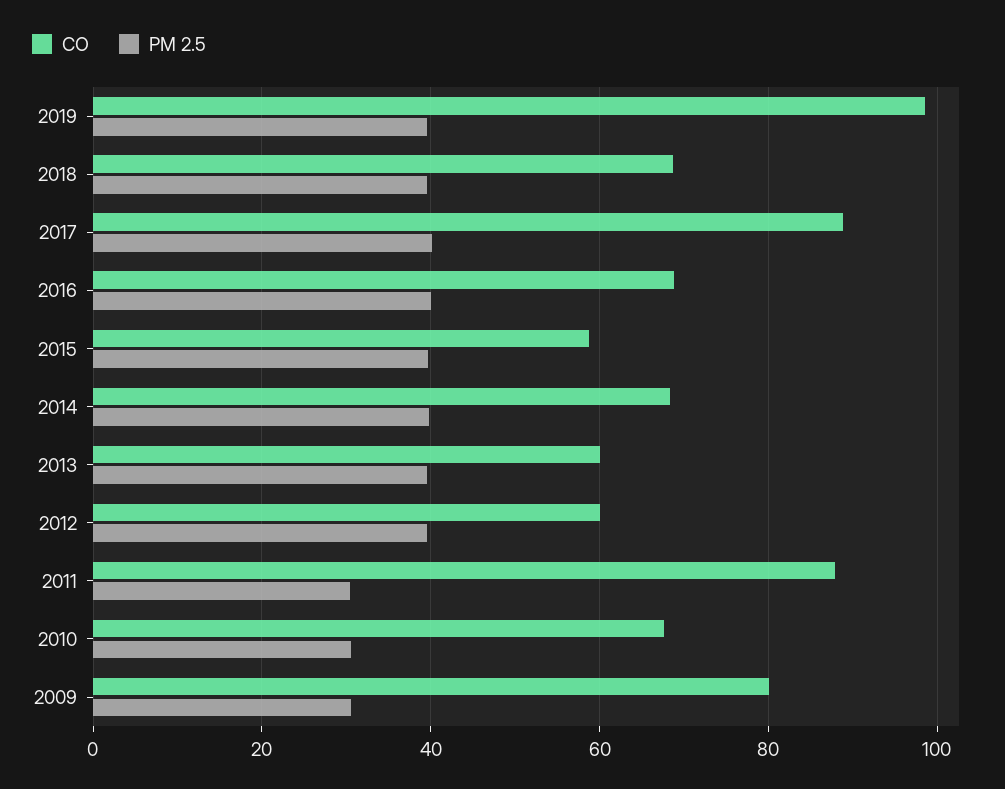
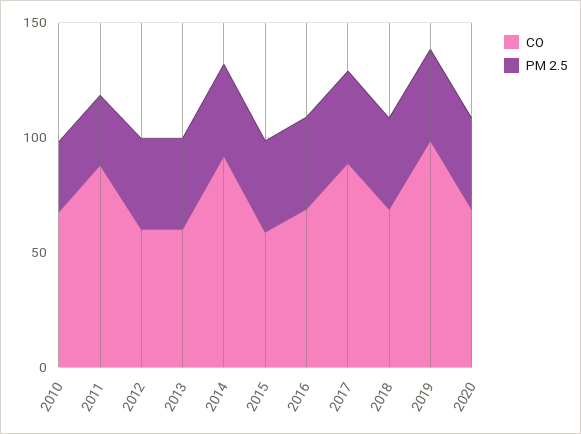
CO, 2014: 68 -> 90
CO, 2009: 80 -> none
PM 2.5, 2009: 30 -> none
CO, 2020: none -> 70
PM 2.5, 2020: none -> 40

